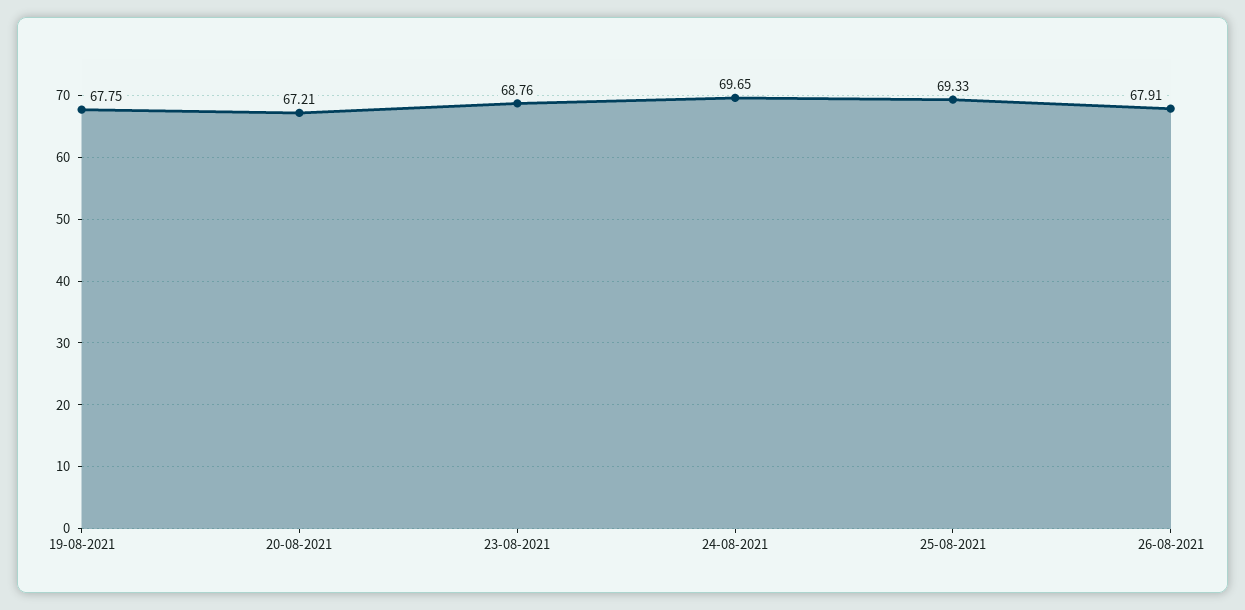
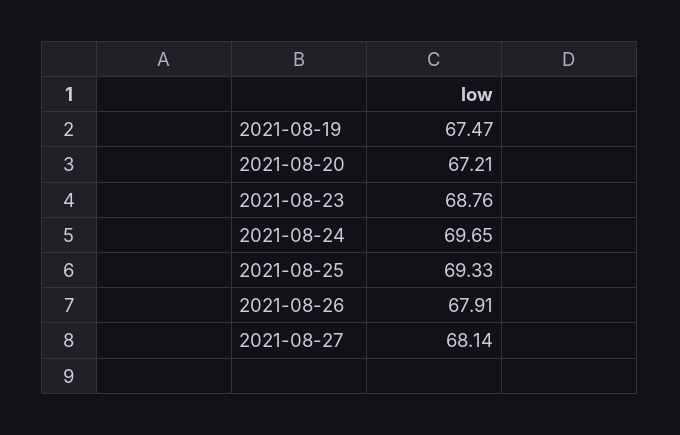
19-08-2021: 67.75 -> 67.47
2021-08-27: none -> 68.14

